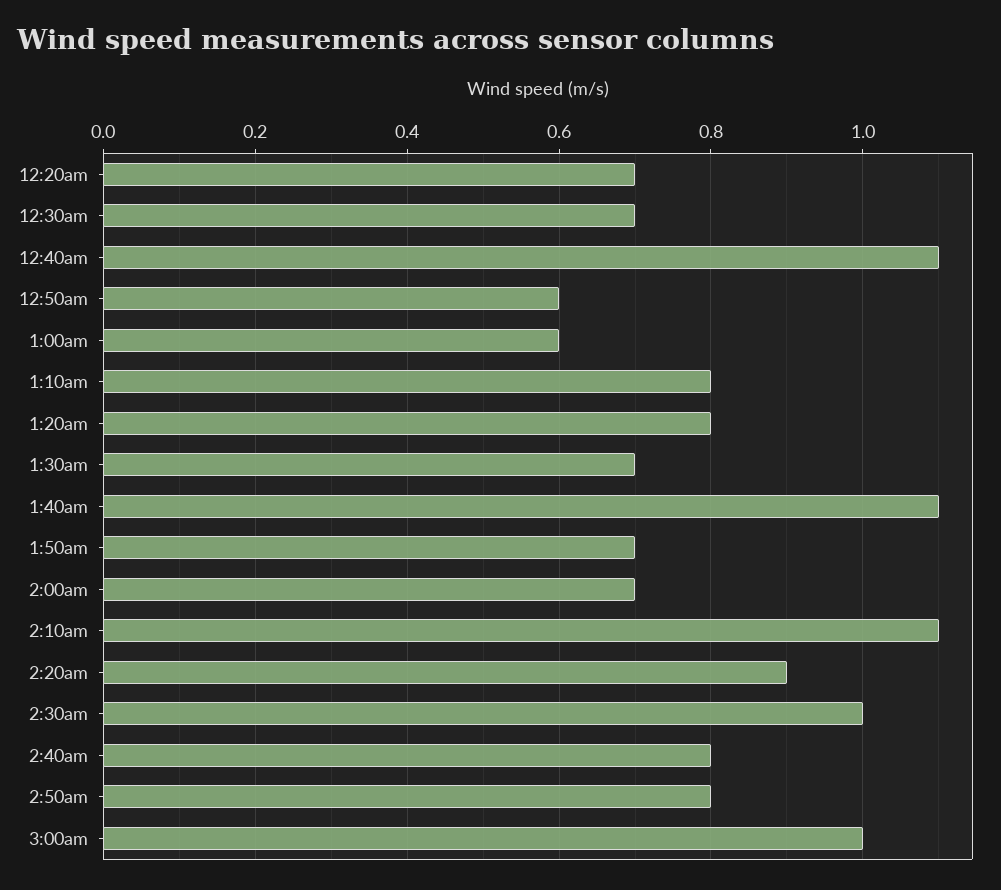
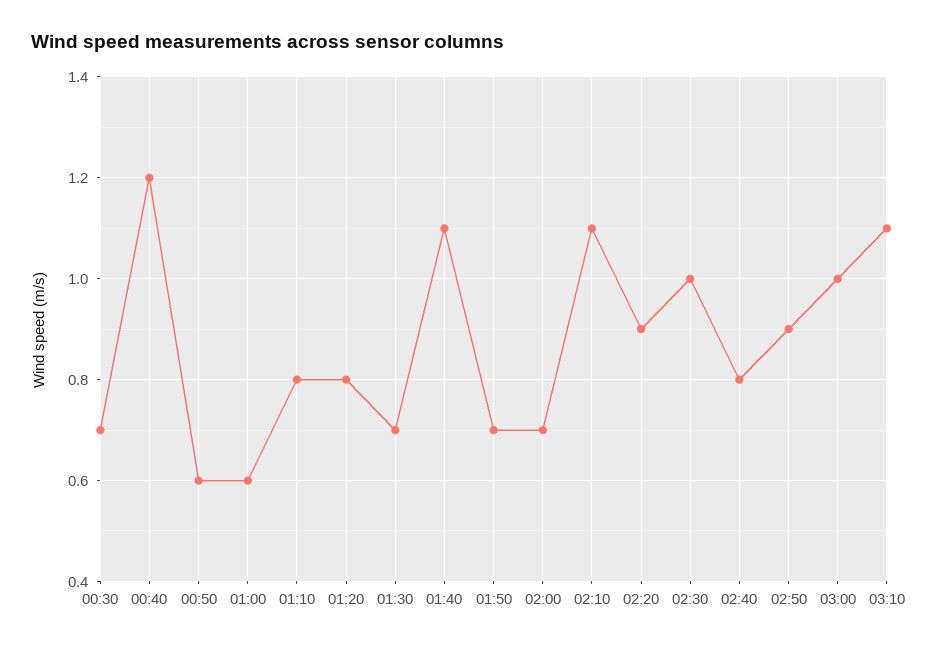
12:20am: 0.7 -> none
12:40am: 1.1 -> 1.2
2:50am: 0.8 -> 0.9
03:10: none -> 1.1

